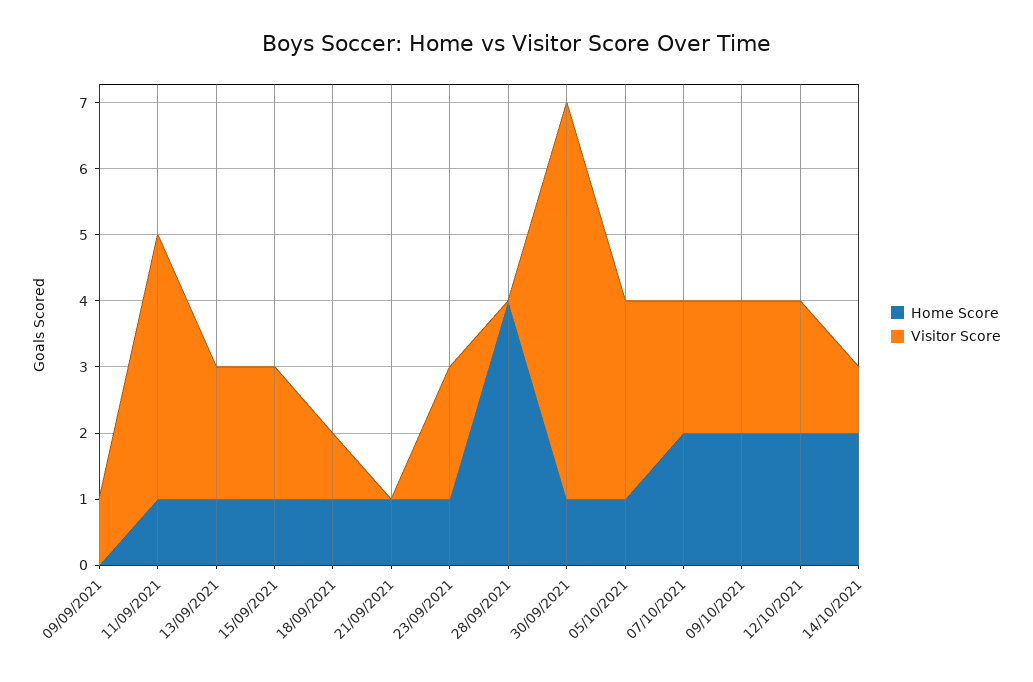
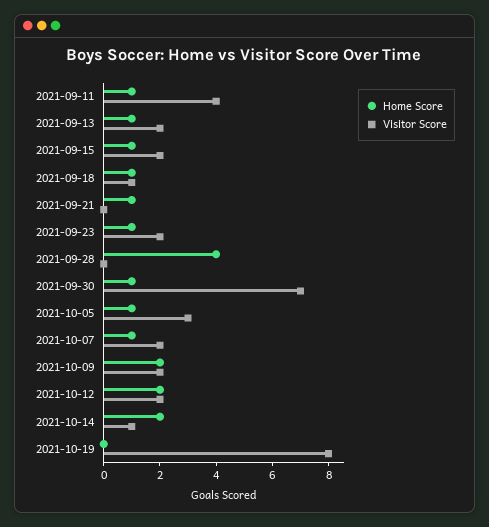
Home Score, 09/09/2021: 0 -> none
Visitor Score, 09/09/2021: 1 -> none
Visitor Score, 30/09/2021: 6 -> 7
Home Score, 07/10/2021: 2 -> 1
Home Score, 2021-10-19: none -> 0
Visitor Score, 2021-10-19: none -> 8

